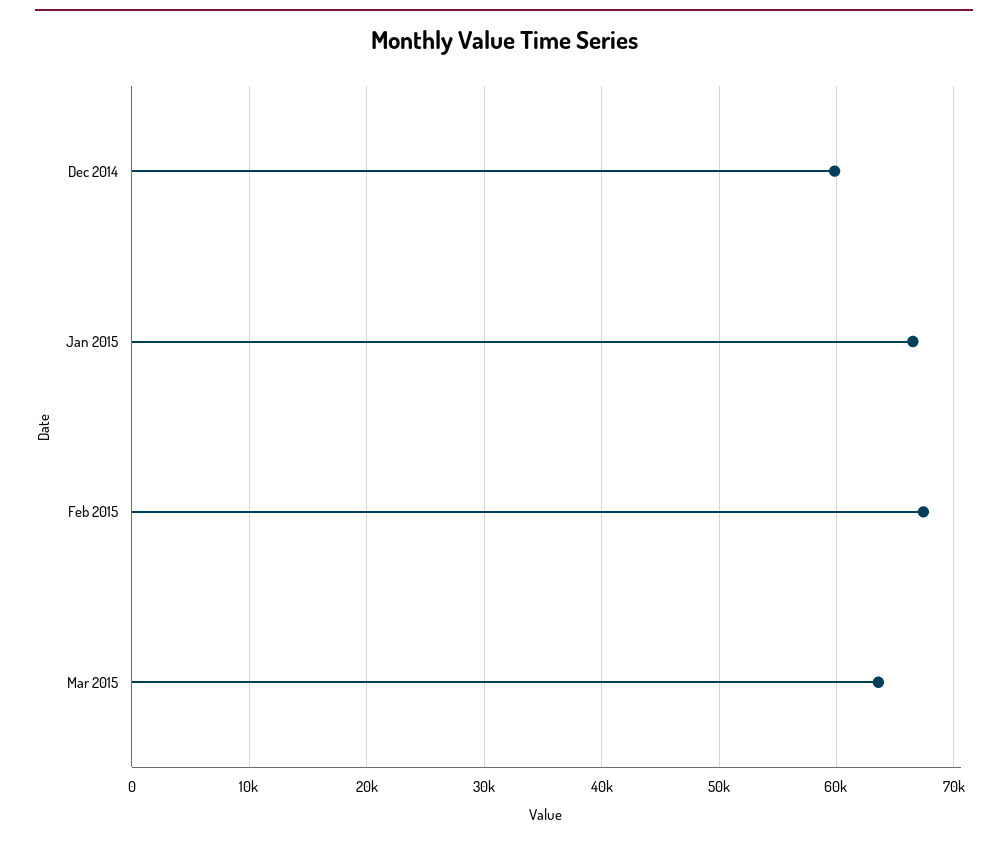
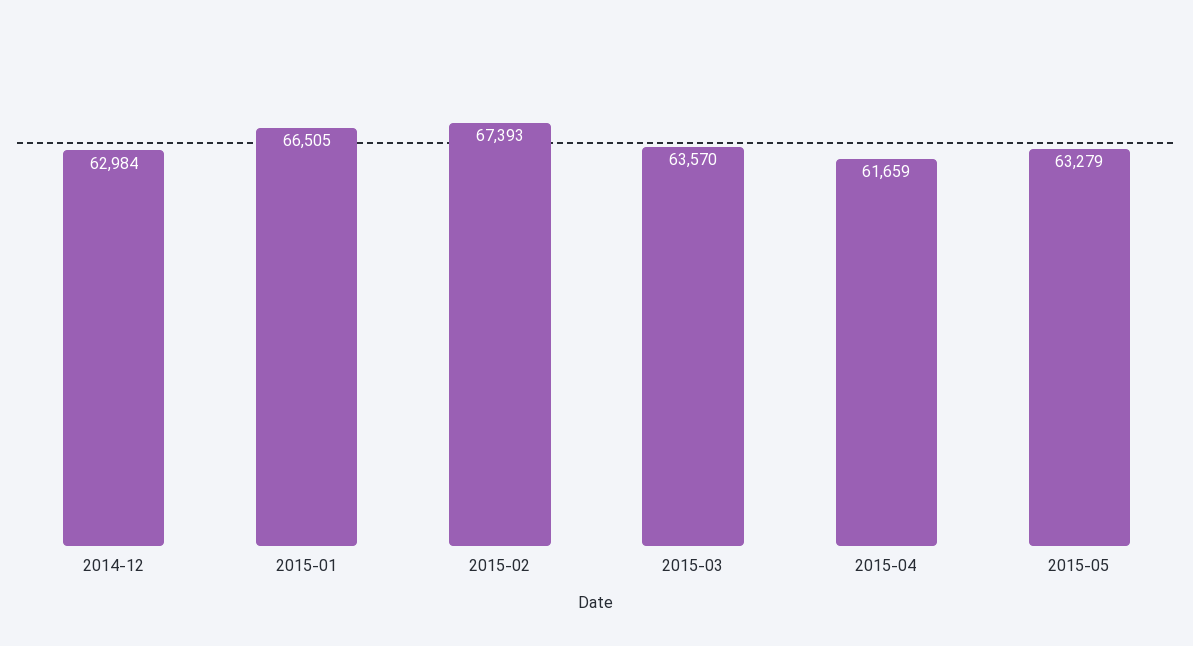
Dec 2014: 60000 -> 62984
2015-04: none -> 61659
2015-05: none -> 63279

